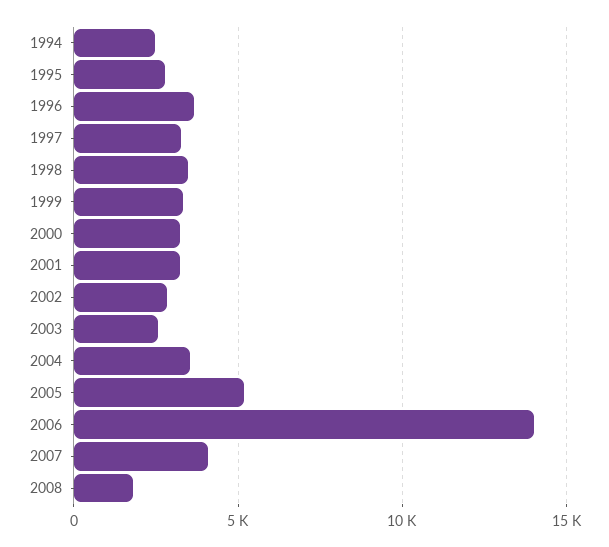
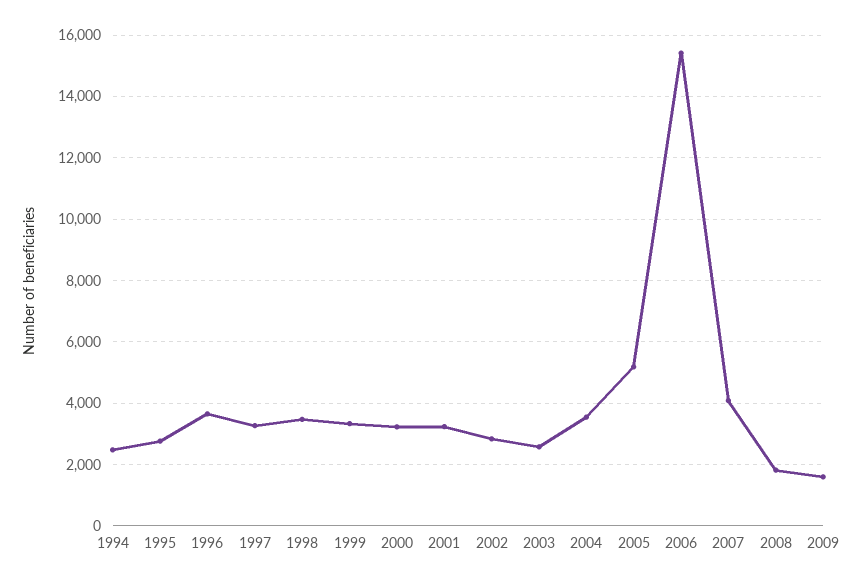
2006: 14000 -> 15400
2009: none -> 1600

